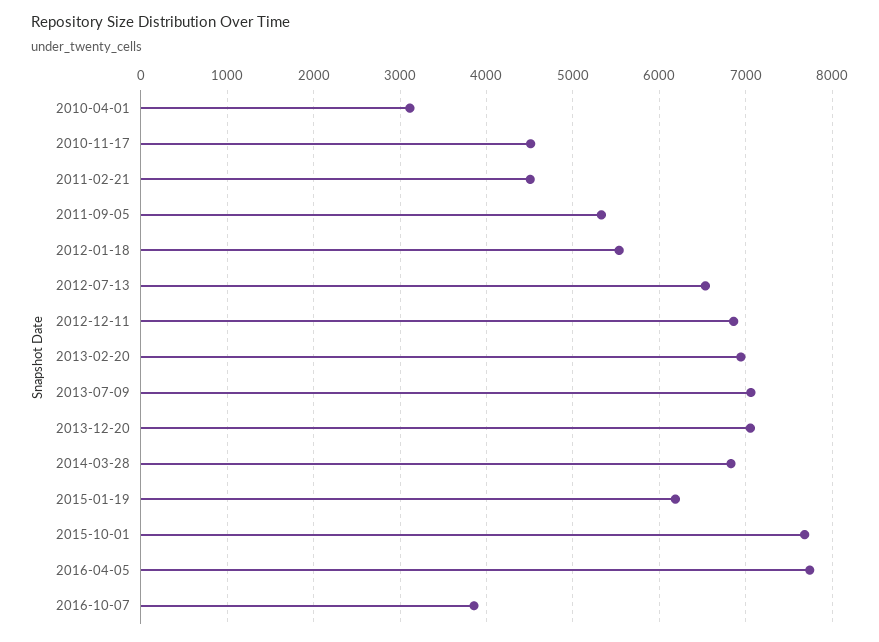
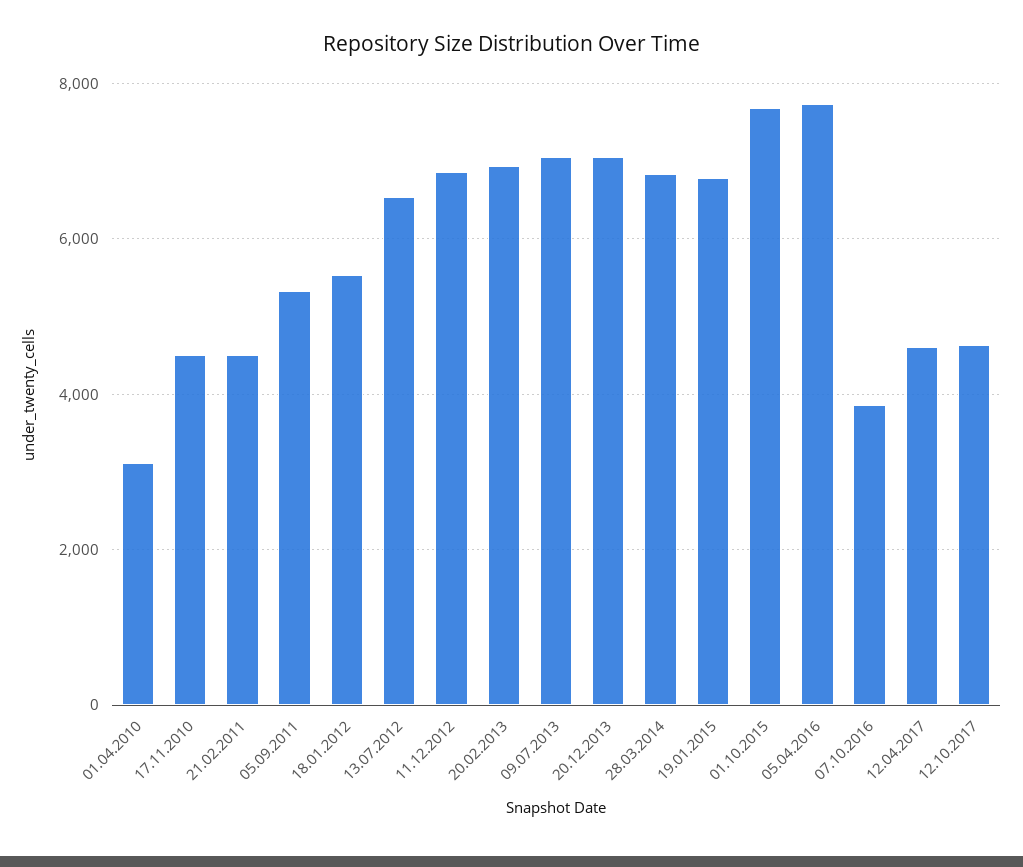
2015-01-19: 6200 -> 6800
12.04.2017: none -> 4600
12.10.2017: none -> 4600

